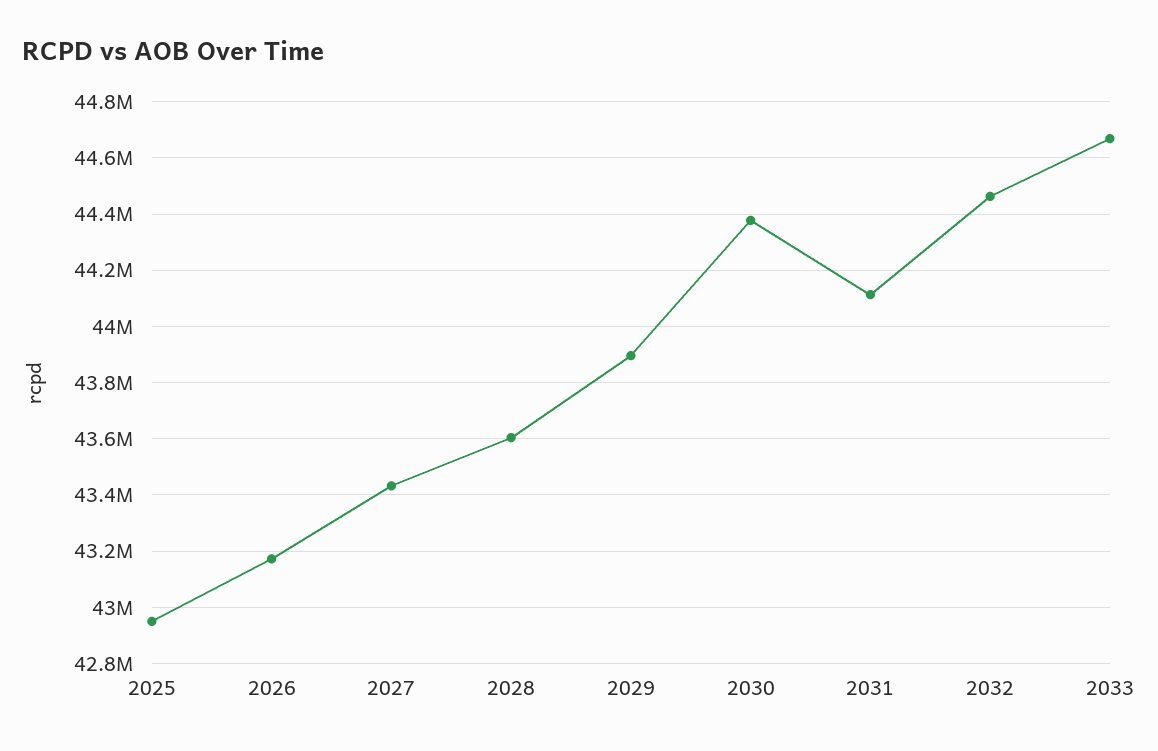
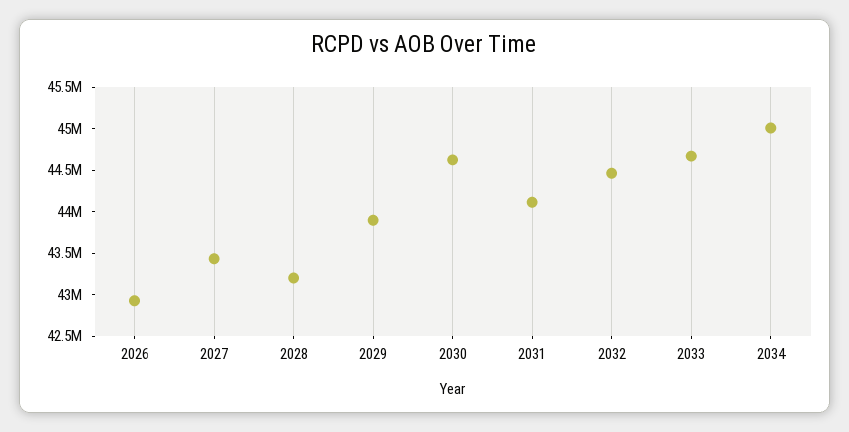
2025: 42950000 -> none
2026: 43175000 -> 42900000
2028: 43600000 -> 43200000
2030: 44375000 -> 44600000
2034: none -> 45000000

